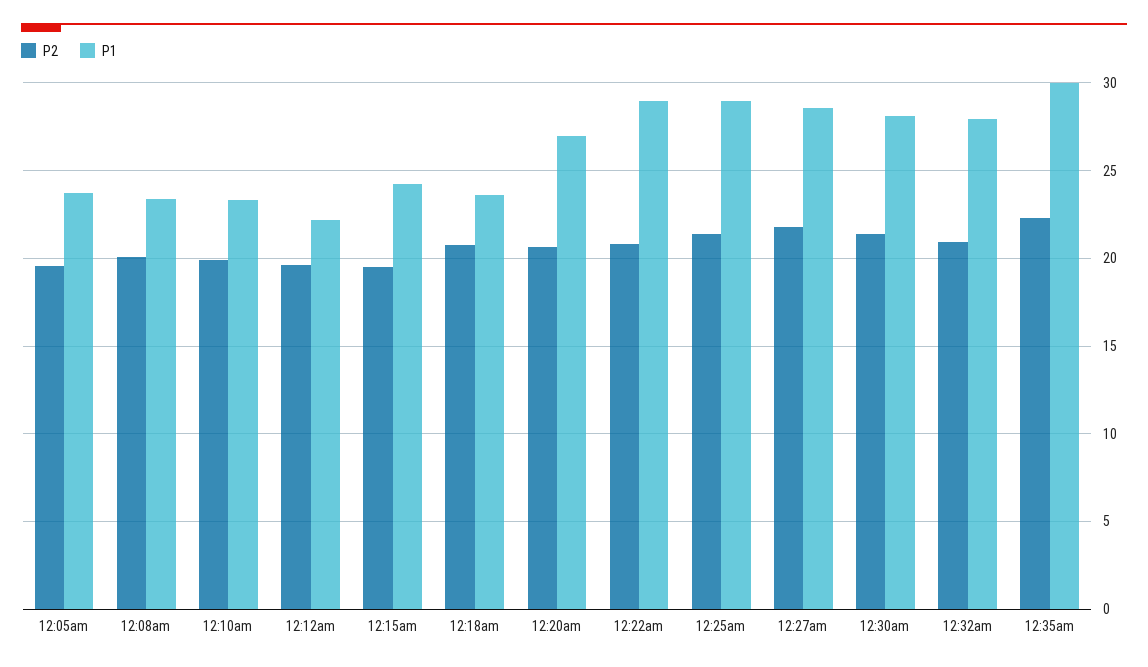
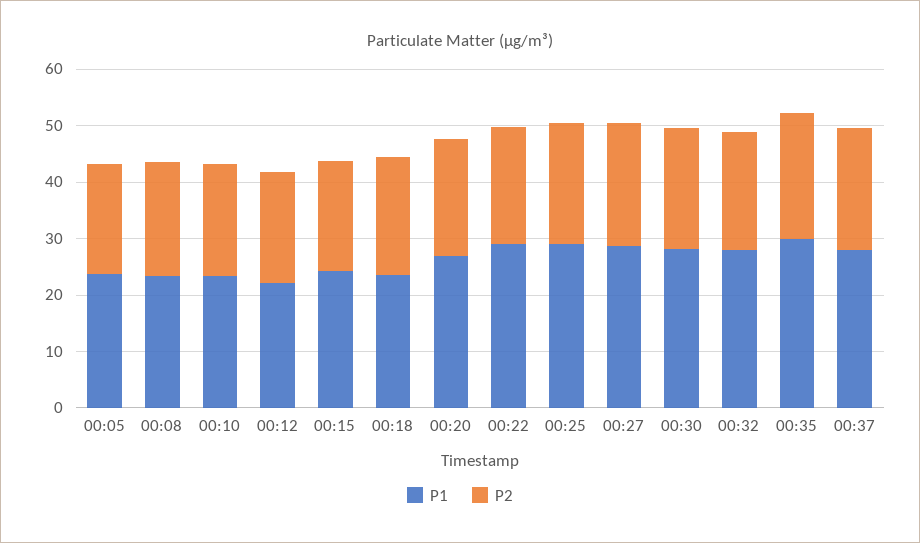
P1, 00:37: none -> 28
P2, 00:37: none -> 22

